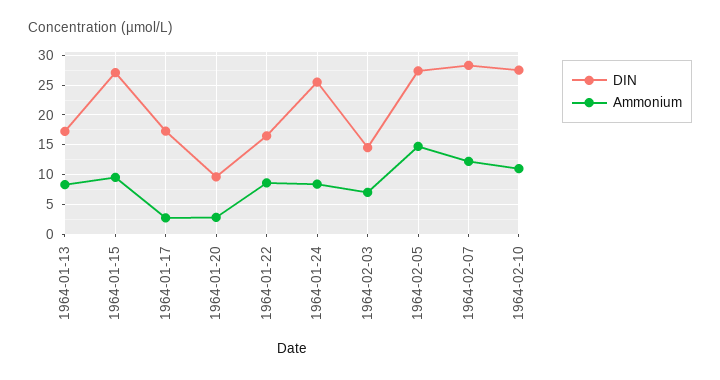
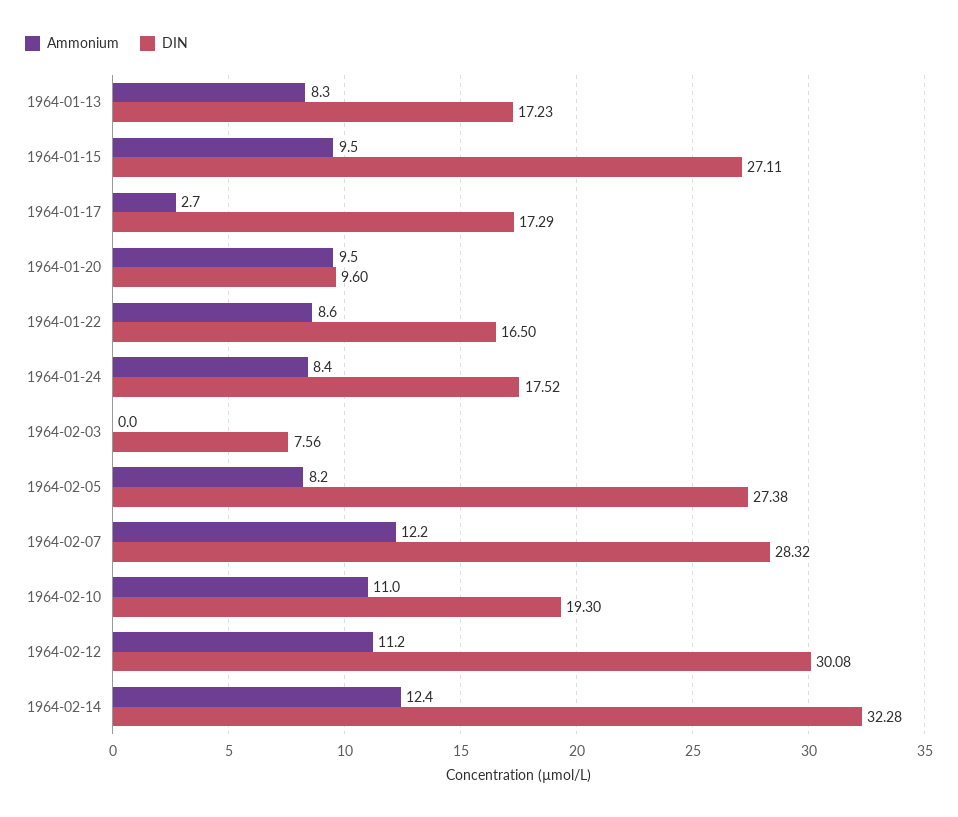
Ammonium, 1964-01-20: 2.5 -> 9.5
DIN, 1964-01-24: 25 -> 17.52
DIN, 1964-02-03: 15 -> 7.56
Ammonium, 1964-02-03: 7.5 -> 0
Ammonium, 1964-02-05: 15 -> 8.2
DIN, 1964-02-10: 27.5 -> 19.3
Ammonium, 1964-02-12: none -> 11.2
DIN, 1964-02-12: none -> 30.08
Ammonium, 1964-02-14: none -> 12.4
DIN, 1964-02-14: none -> 32.28

